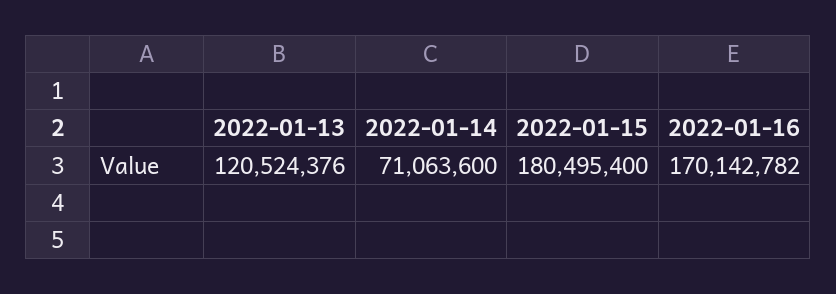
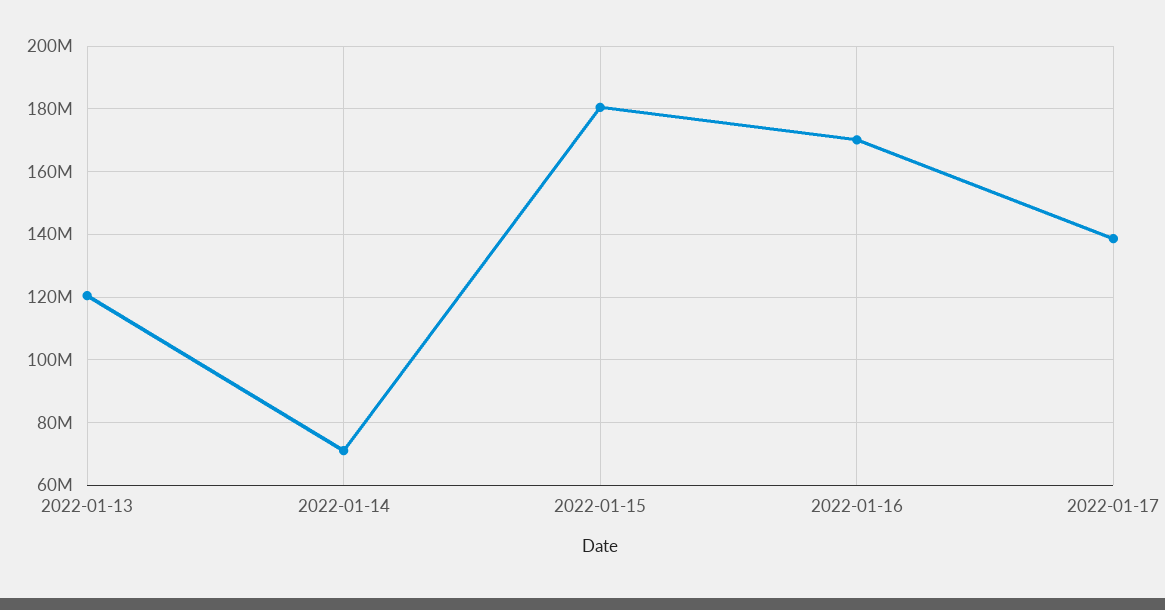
2022-01-17: none -> 138000000

